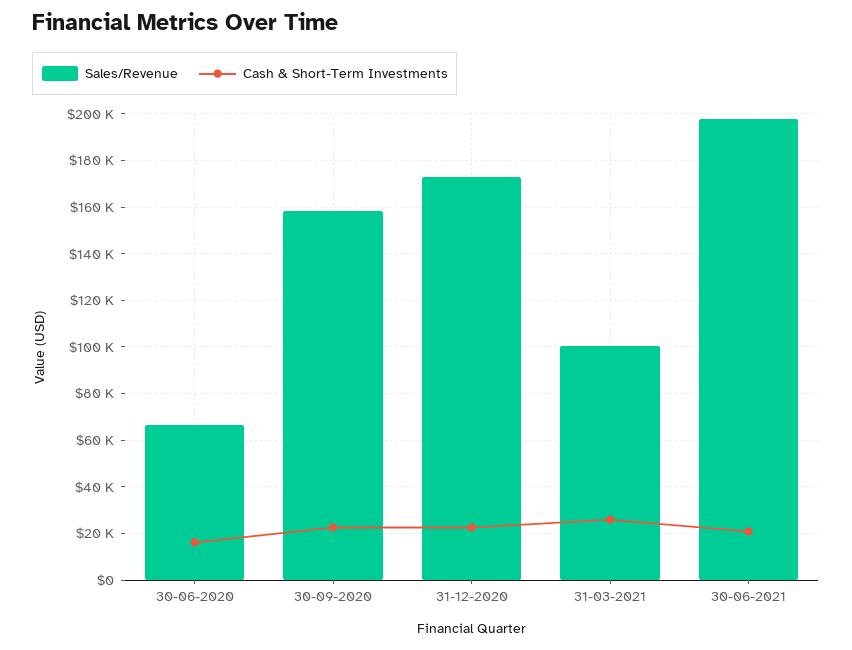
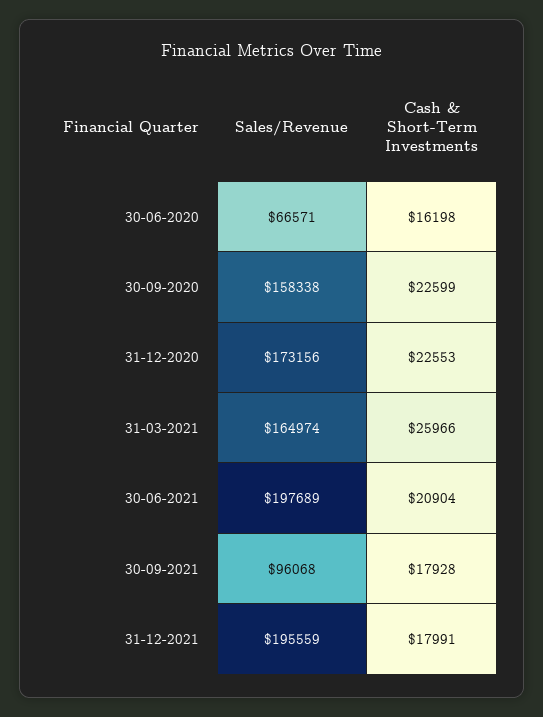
Sales/Revenue, 31-03-2021: 100000 -> 164974
Sales/Revenue, 30-09-2021: none -> 96068
Cash & Short-Term Investments, 30-09-2021: none -> 17928
Sales/Revenue, 31-12-2021: none -> 195559
Cash & Short-Term Investments, 31-12-2021: none -> 17991

